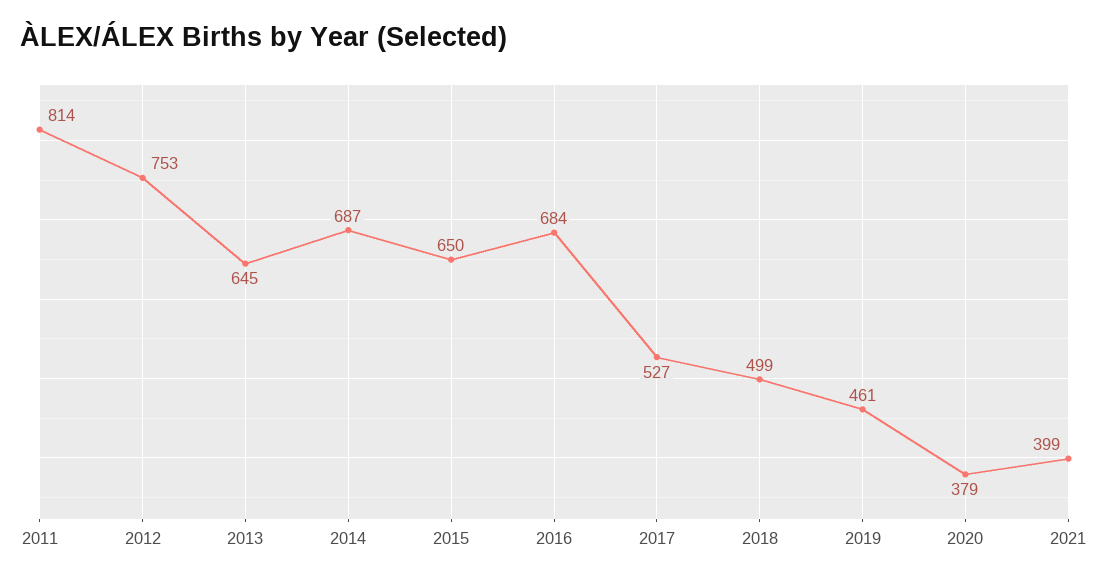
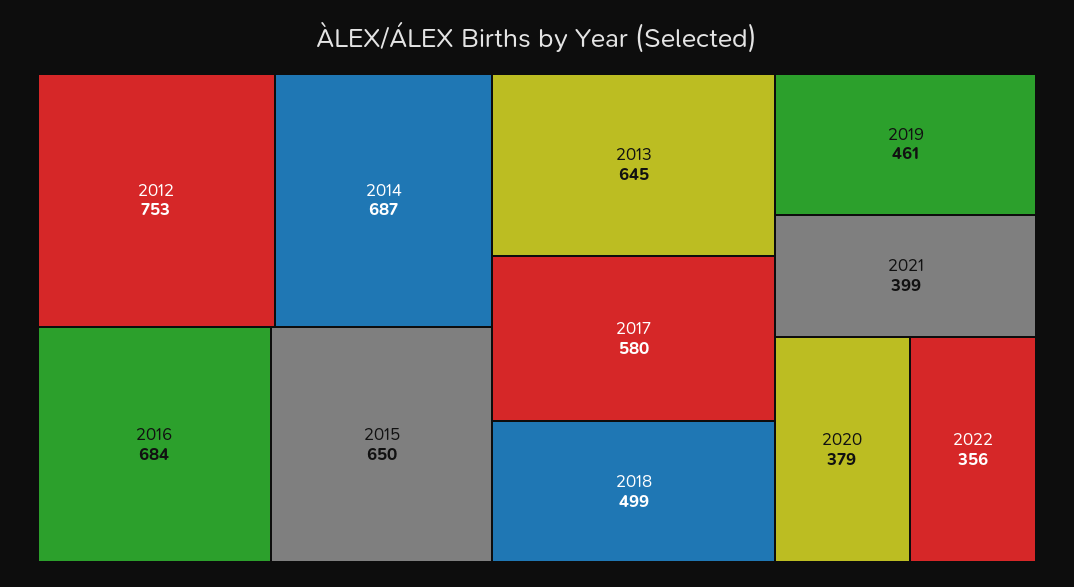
2011: 814 -> none
2017: 527 -> 580
2022: none -> 356

